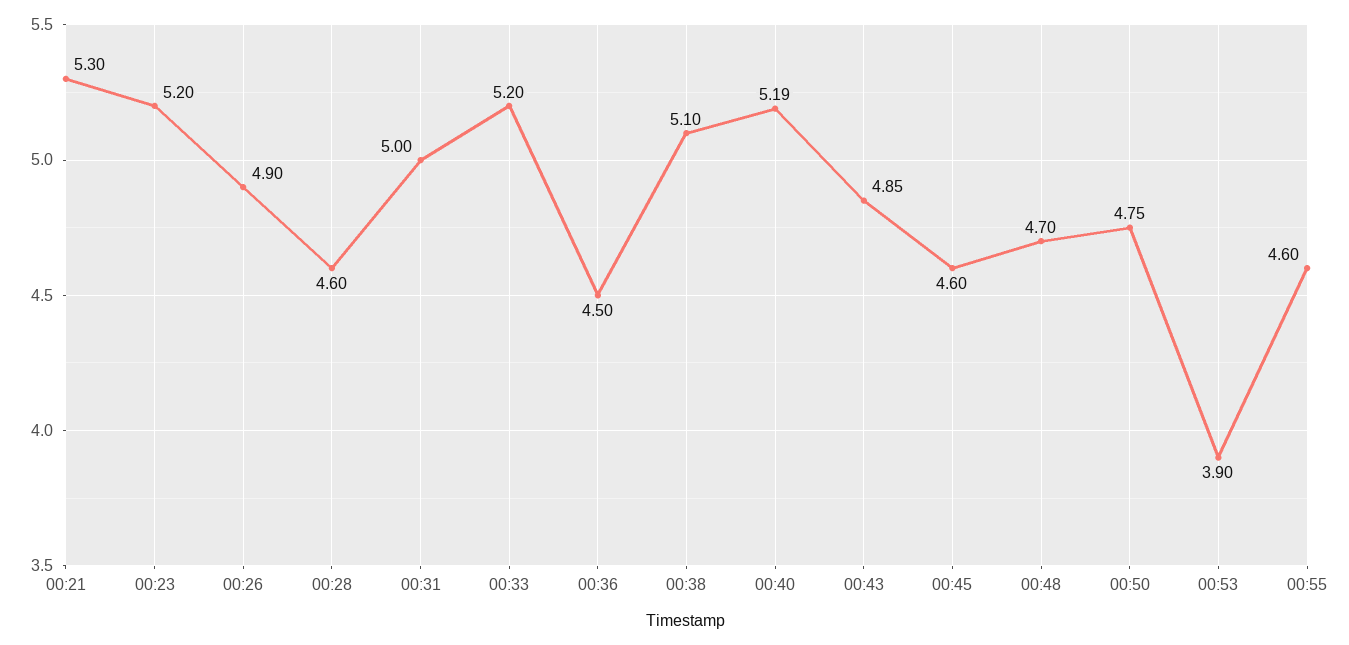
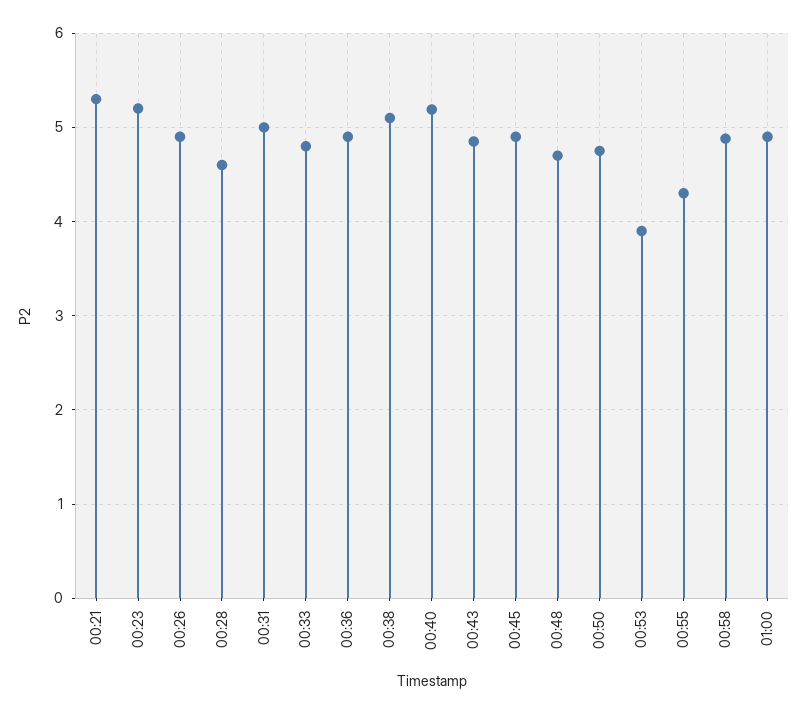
00:33: 5.2 -> 4.8
00:36: 4.5 -> 4.9
00:45: 4.6 -> 4.9
00:55: 4.6 -> 4.3
00:58: none -> 4.9
01:00: none -> 4.9

